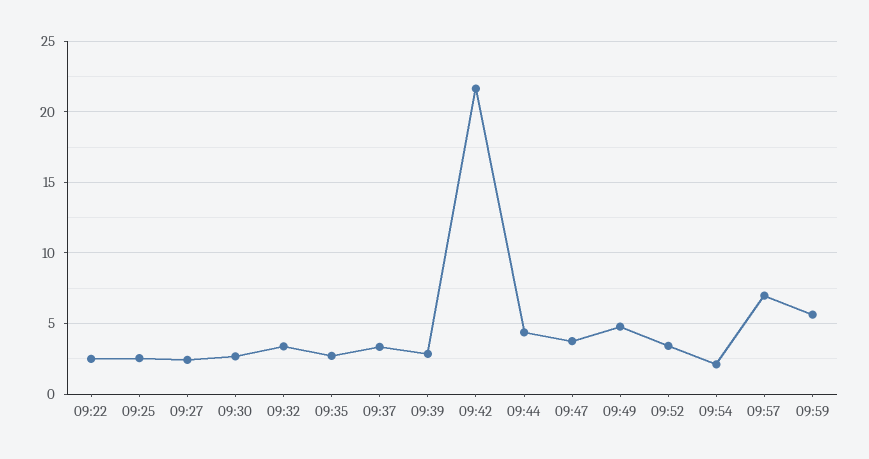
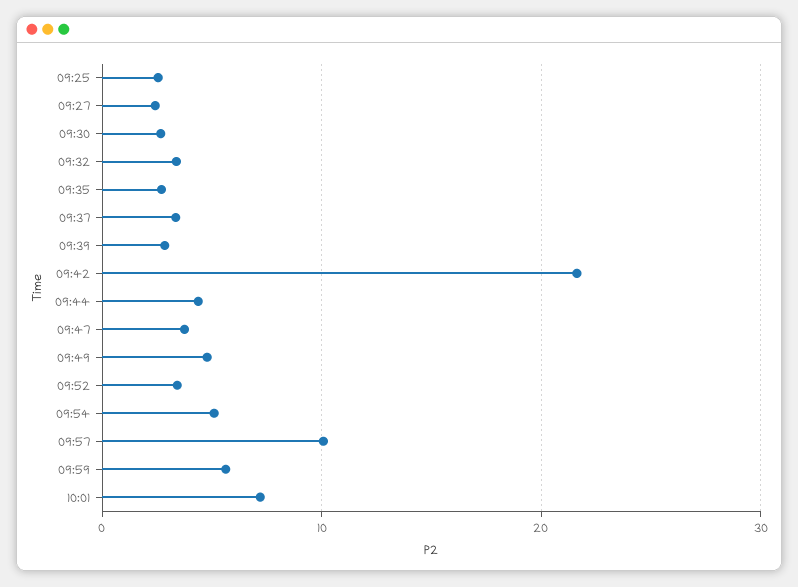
09:22: 2.5 -> none
09:54: 2 -> 5
09:57: 7 -> 10
10:01: none -> 7

